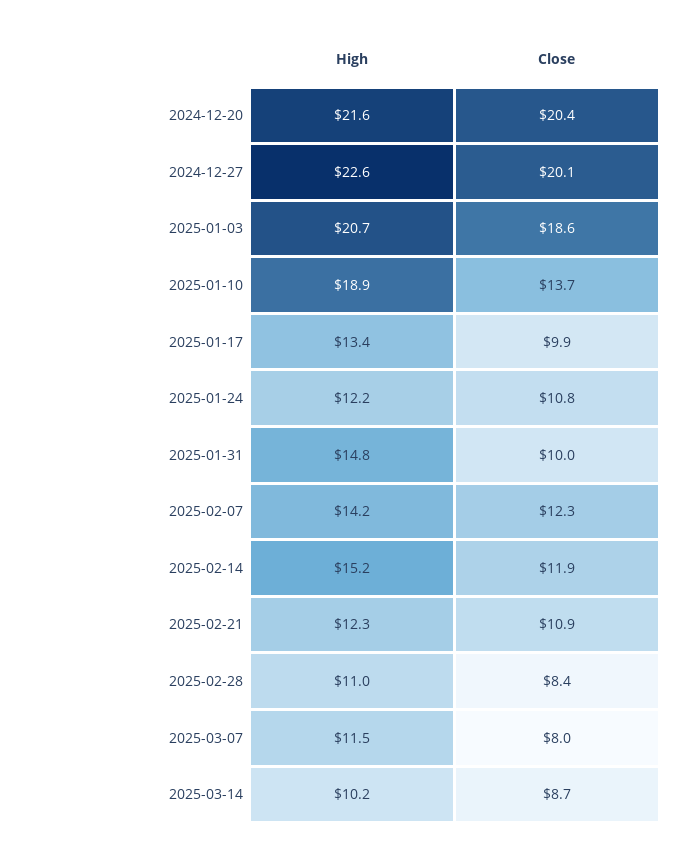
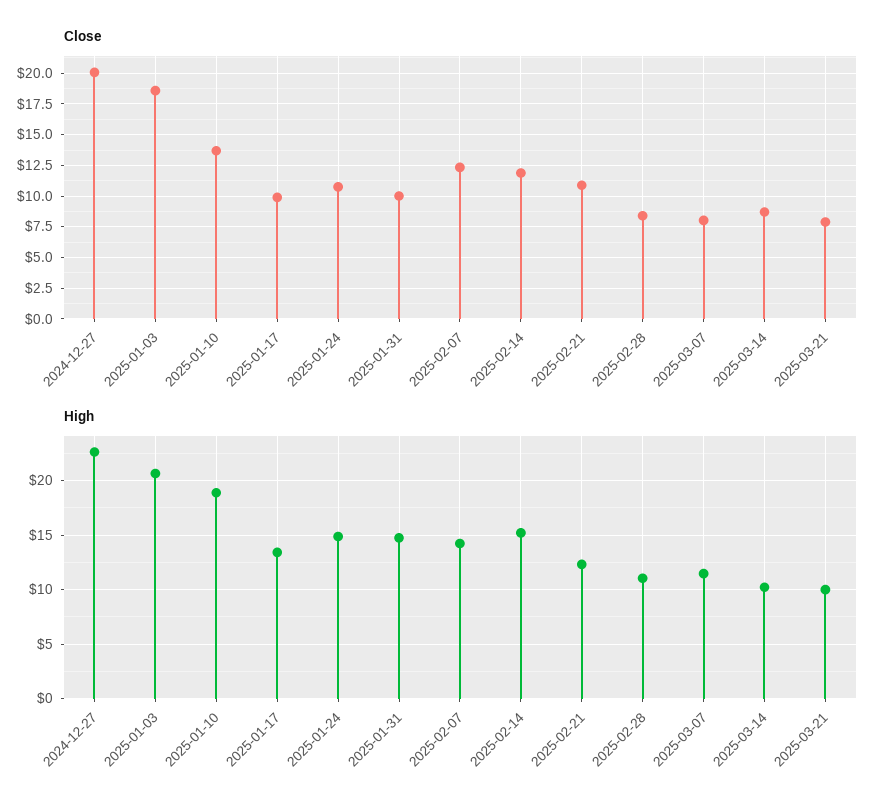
High, 2024-12-20: 21.6 -> none
Close, 2024-12-20: 20.4 -> none
High, 2025-01-24: 12.2 -> 15
Close, 2025-03-21: none -> 8
High, 2025-03-21: none -> 10

